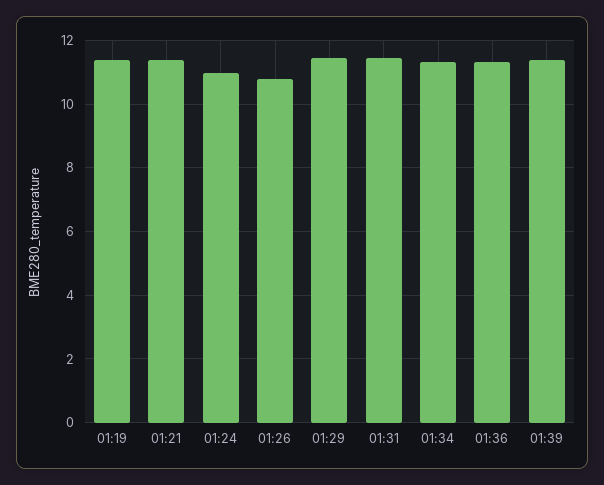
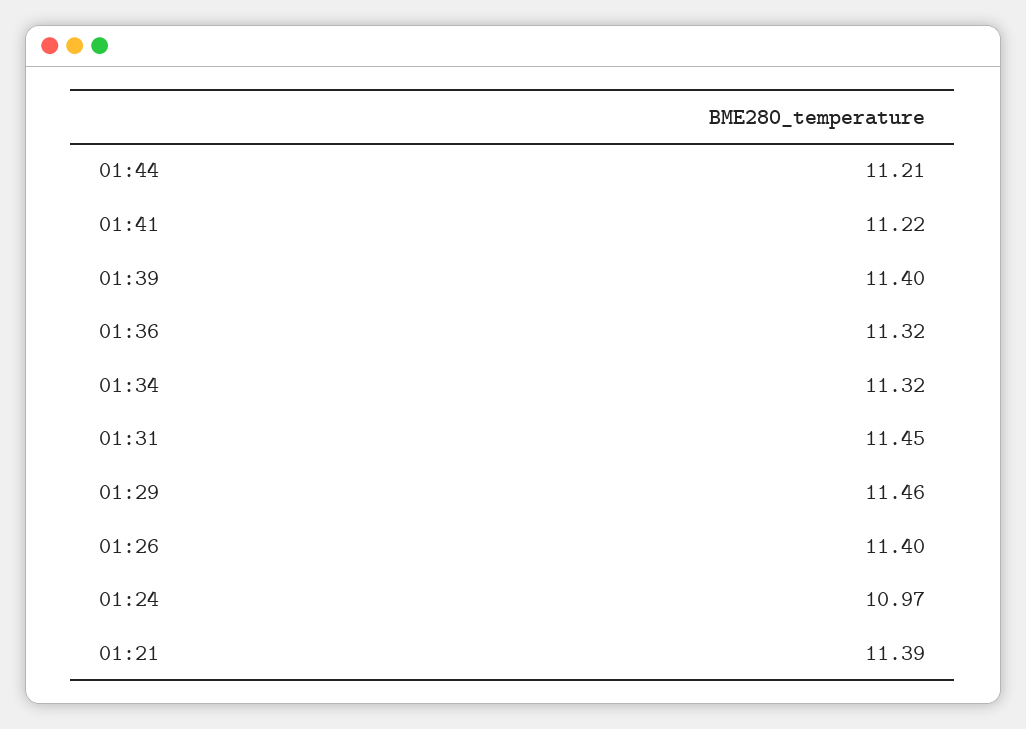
01:19: 11.4 -> none
01:26: 10.8 -> 11.4
01:44: none -> 11.21
01:41: none -> 11.22

